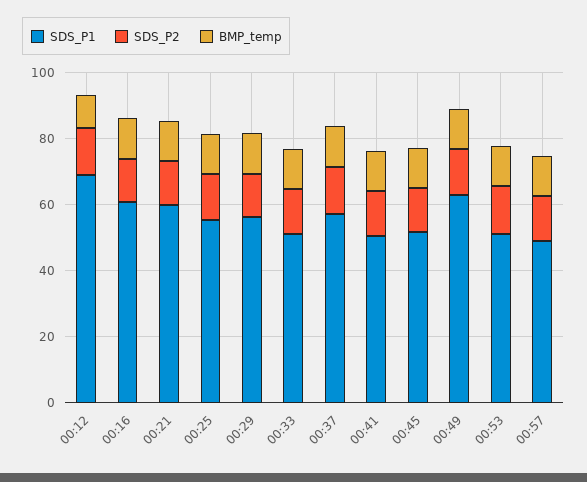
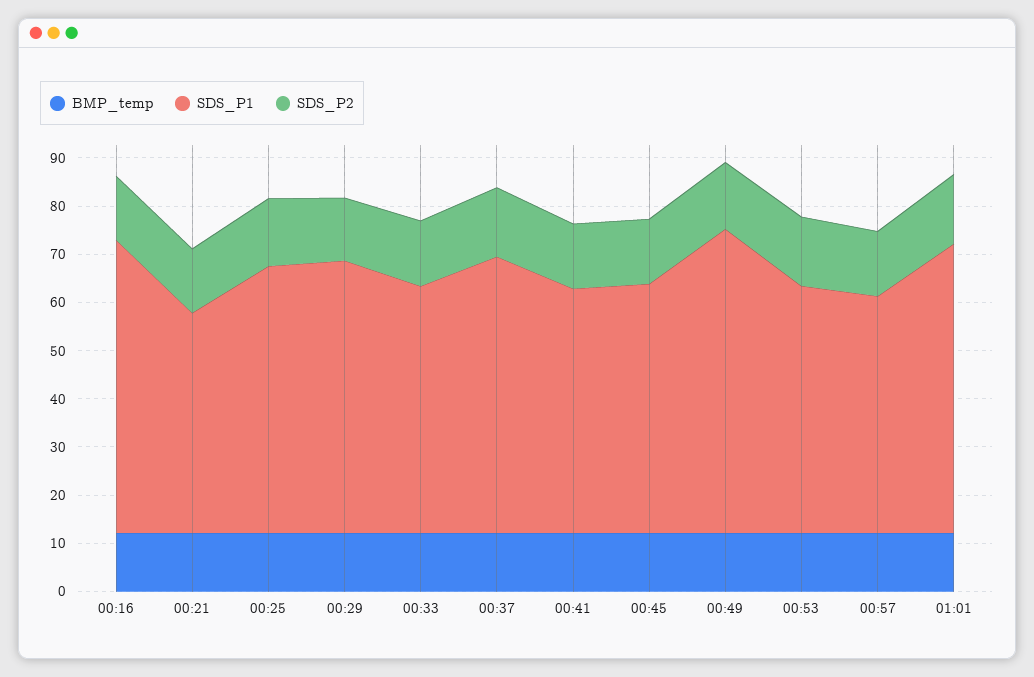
SDS_P1, 00:12: 70 -> none
SDS_P2, 00:12: 15 -> none
BMP_temp, 00:12: 10 -> none
SDS_P1, 00:21: 60 -> 46
BMP_temp, 01:01: none -> 12
SDS_P1, 01:01: none -> 60
SDS_P2, 01:01: none -> 14

